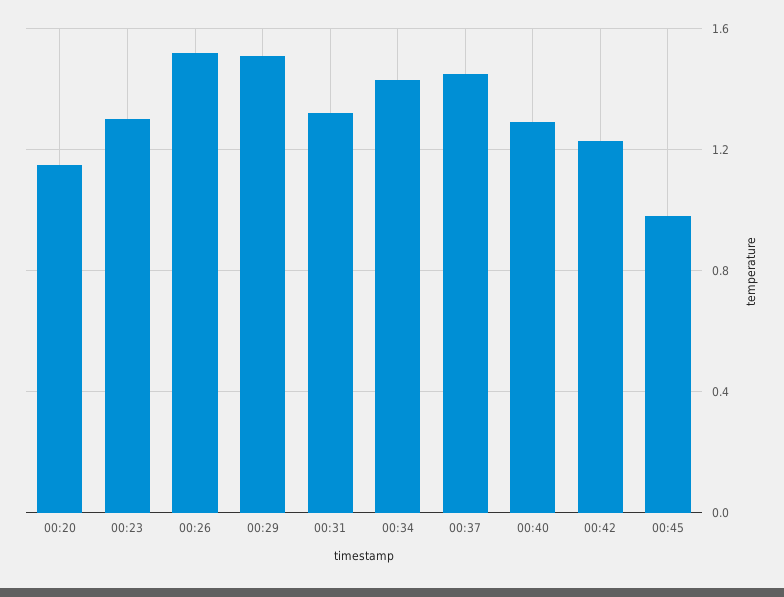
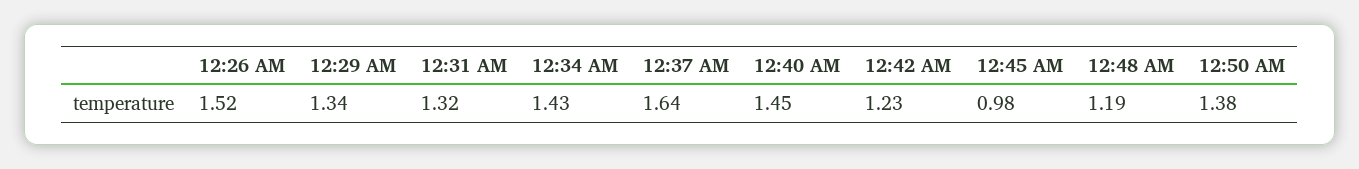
00:20: 1.15 -> none
00:23: 1.3 -> none
00:29: 1.5 -> 1.34
00:37: 1.45 -> 1.64
00:40: 1.3 -> 1.45
12:48 AM: none -> 1.19
12:50 AM: none -> 1.38

